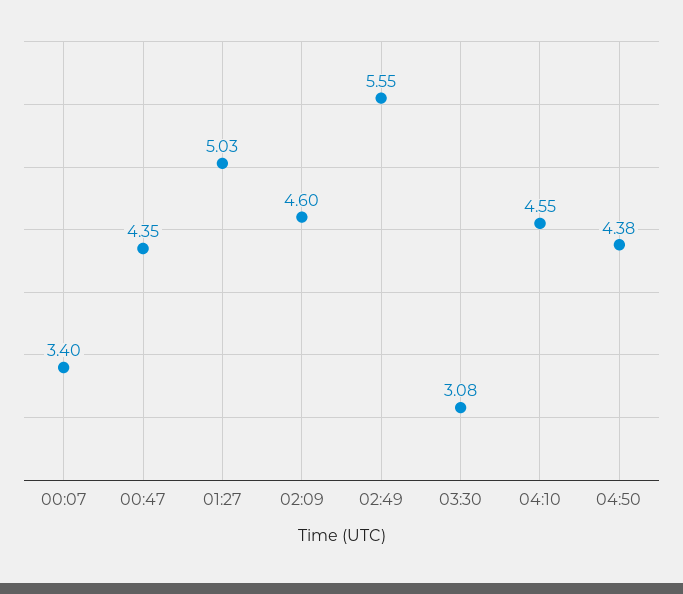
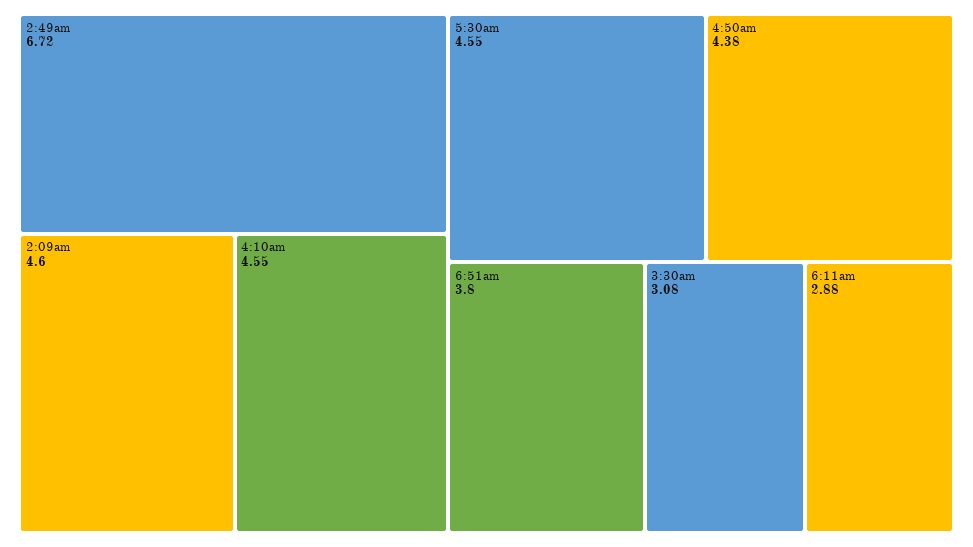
00:07: 3.4 -> none
00:47: 4.35 -> none
01:27: 5.03 -> none
02:49: 5.55 -> 6.72
5:30am: none -> 4.55
6:51am: none -> 3.8
6:11am: none -> 2.88

